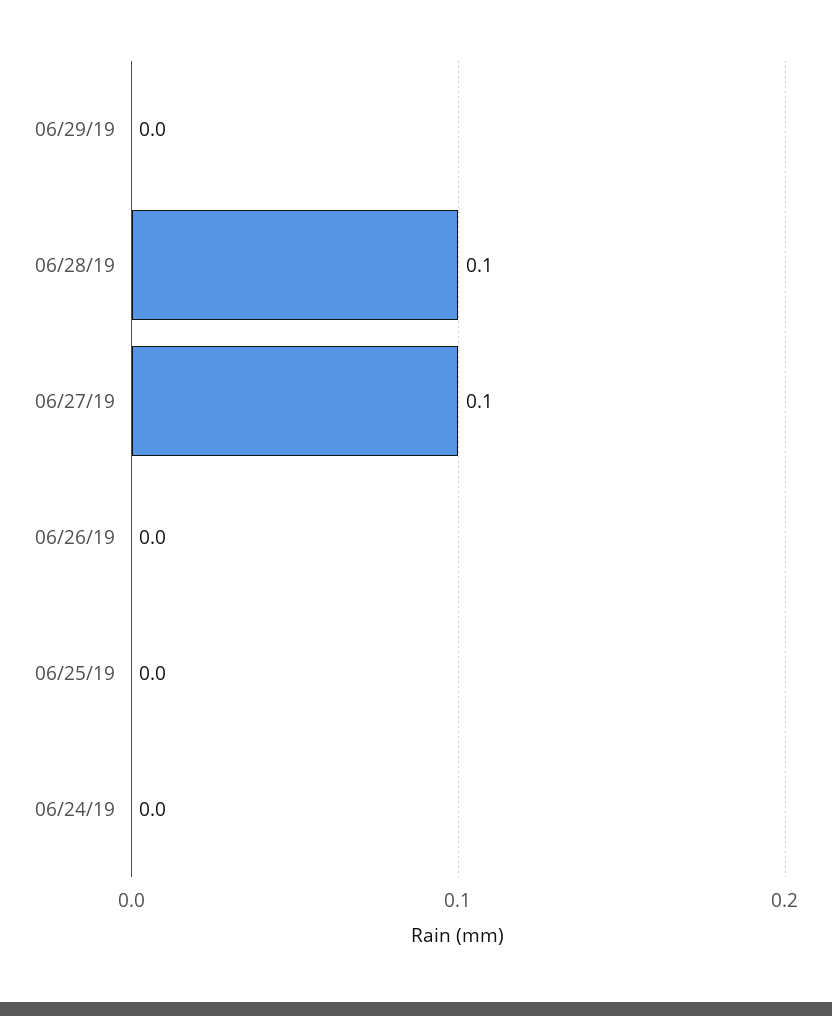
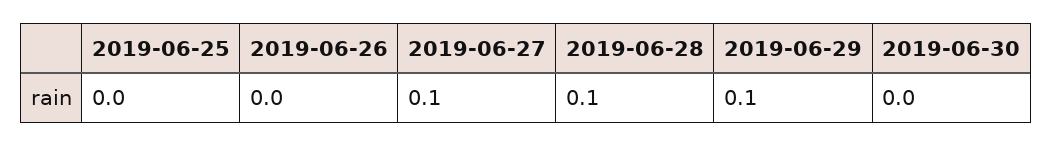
06/29/19: 0 -> 0.1
06/24/19: 0 -> none
2019-06-30: none -> 0

